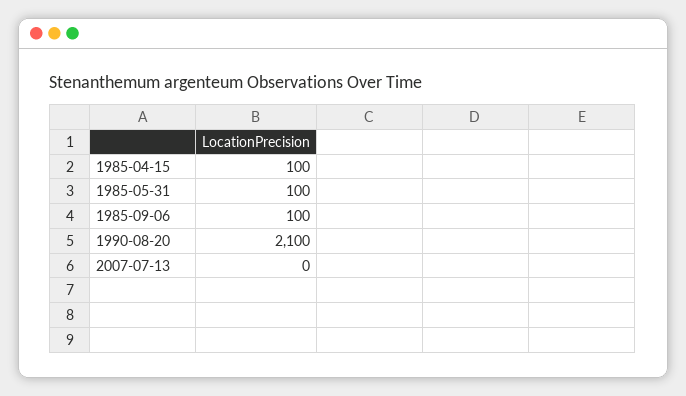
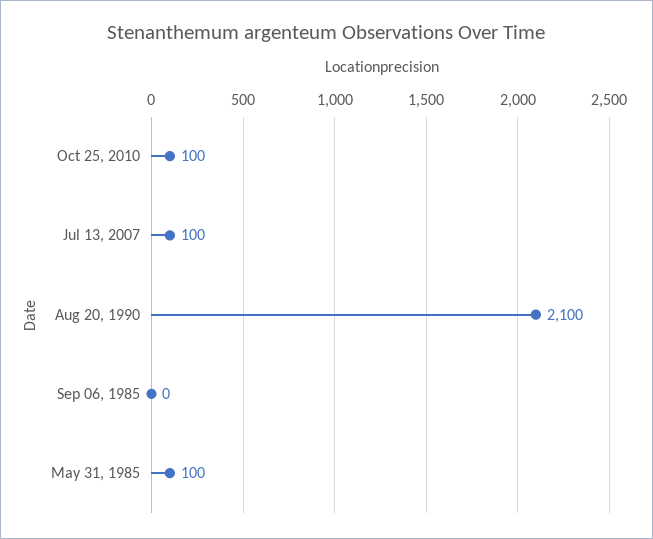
1985-04-15: 100 -> none
1985-09-06: 100 -> 0
2007-07-13: 0 -> 100
Oct 25, 2010: none -> 100

